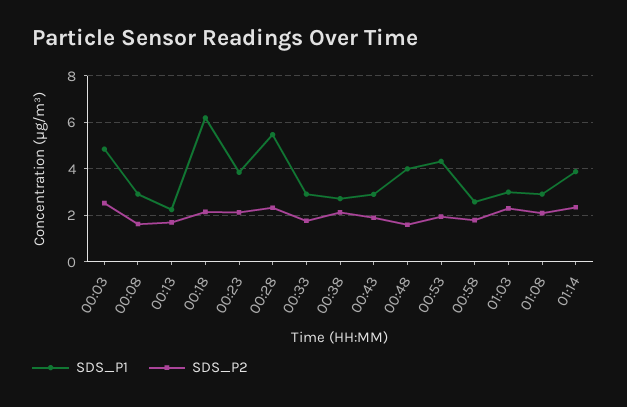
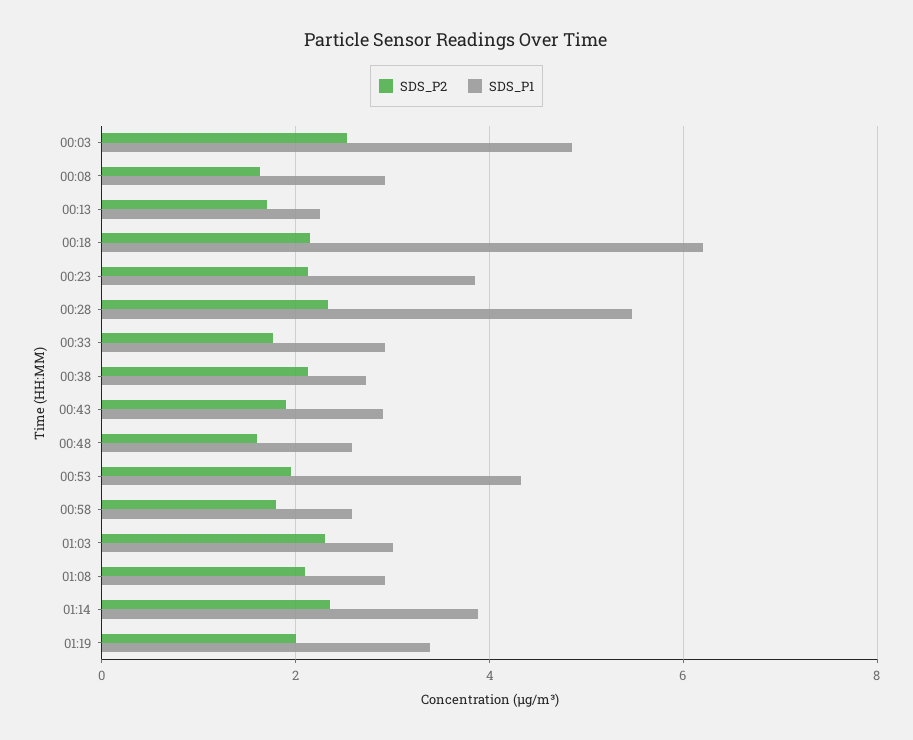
SDS_P1, 00:48: 4 -> 2.6
SDS_P2, 01:19: none -> 2
SDS_P1, 01:19: none -> 3.4

